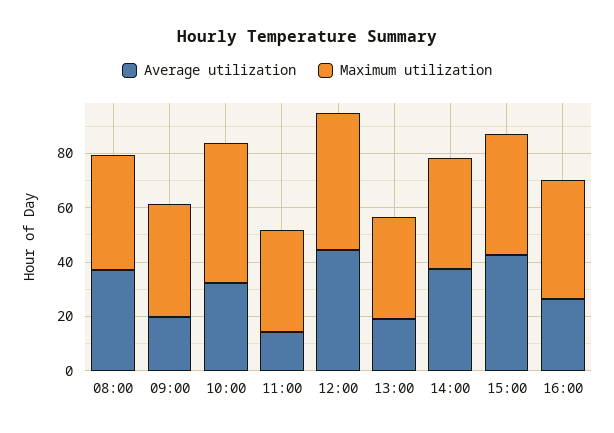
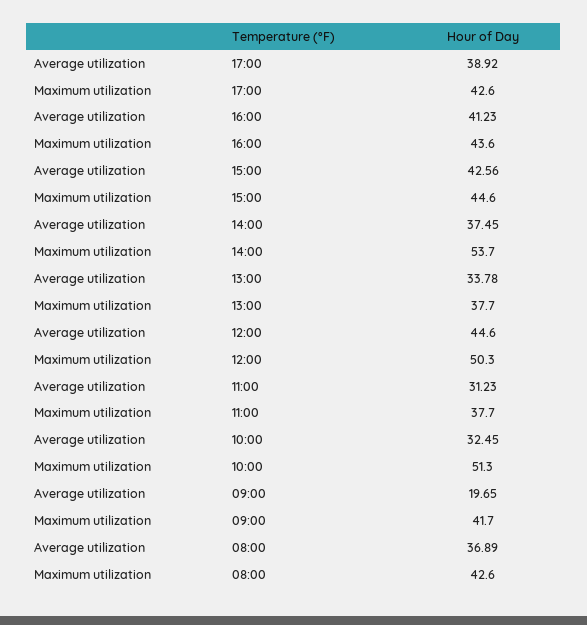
Average utilization, 11:00: 15 -> 31.23
Average utilization, 13:00: 20 -> 33.78
Maximum utilization, 14:00: 40 -> 53.7
Average utilization, 16:00: 25 -> 41.23
Average utilization, 17:00: none -> 38.92
Maximum utilization, 17:00: none -> 42.6

